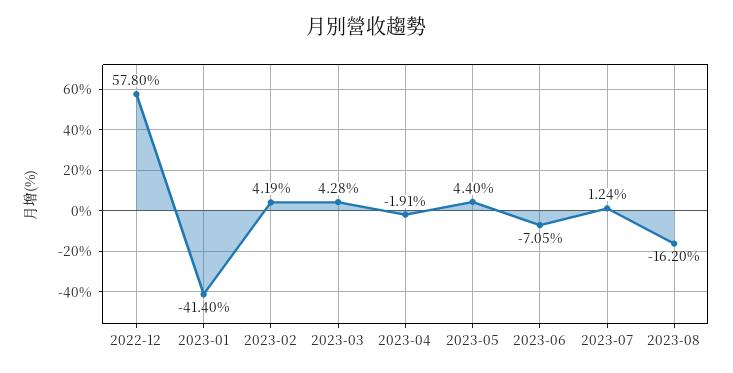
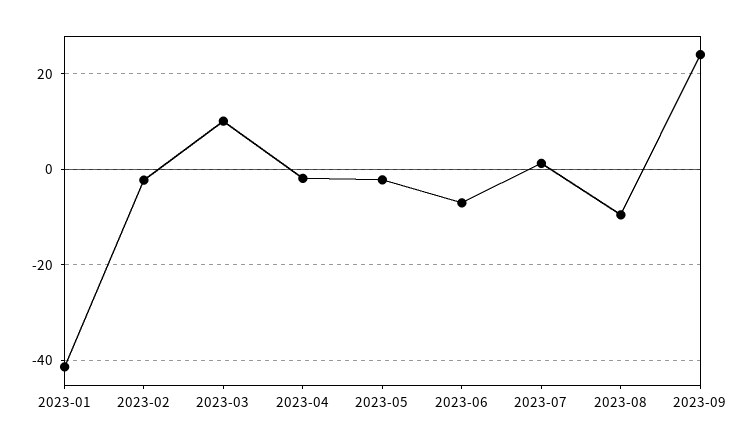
2022-12: 57.8 -> none
2023-02: 4.19 -> -2
2023-03: 4.28 -> 10
2023-05: 4.4 -> -2
2023-08: -16.2 -> -10
2023-09: none -> 24

